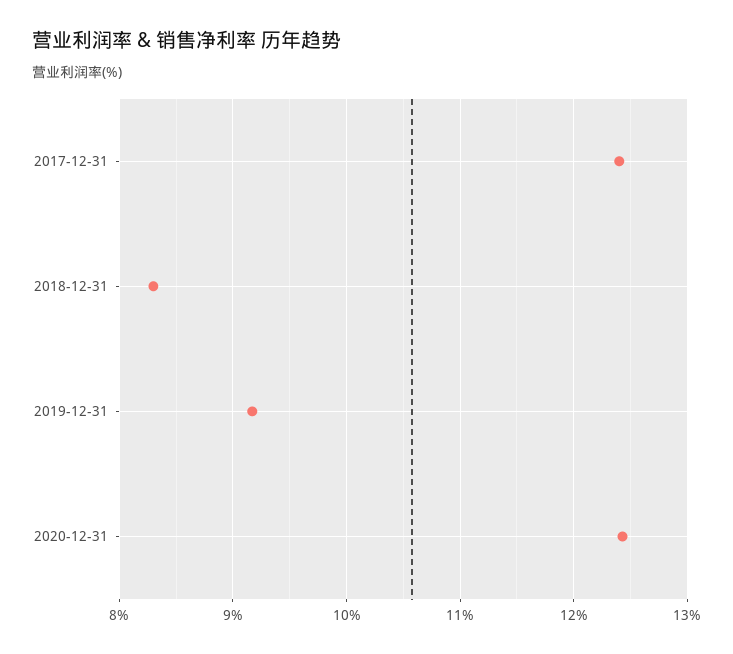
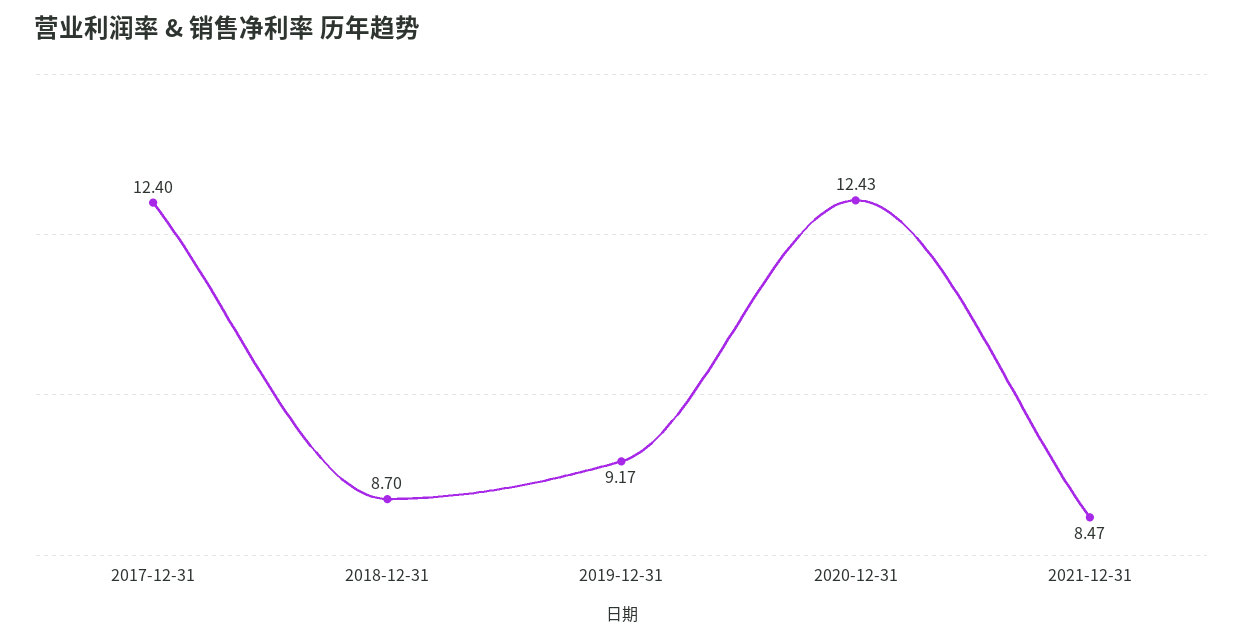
2018-12-31: 8.3 -> 8.7
2021-12-31: none -> 8.47

